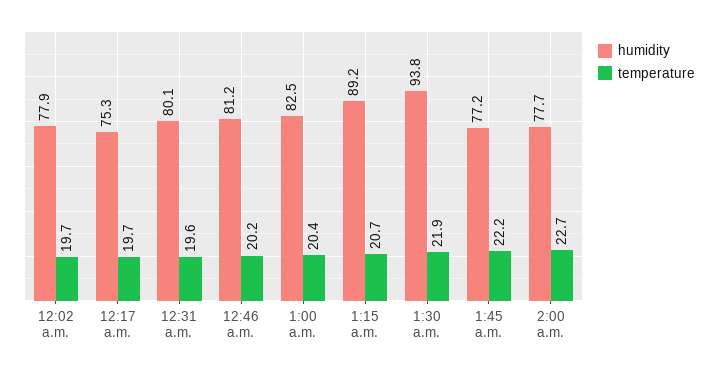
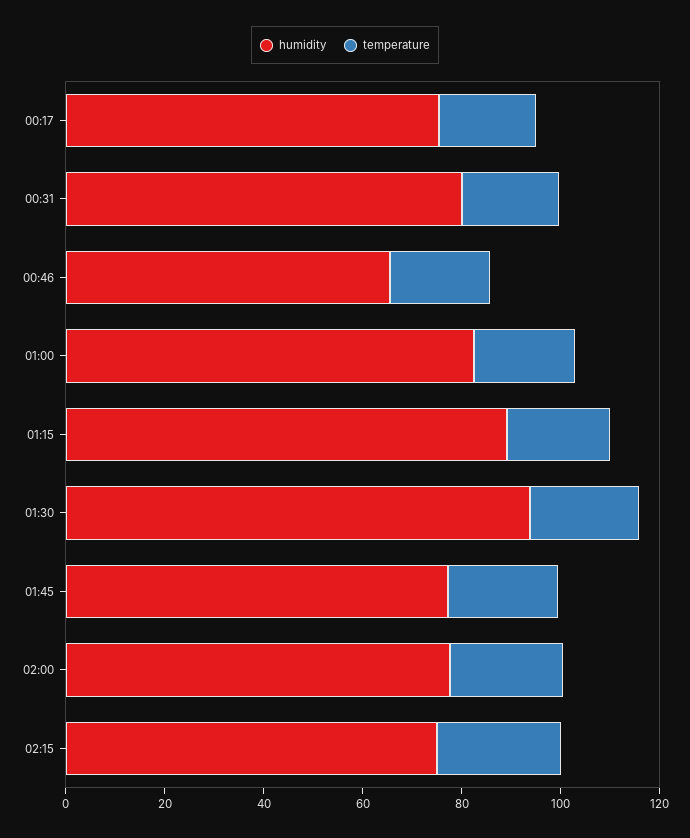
humidity, 12:02 a.m.: 77.9 -> none
temperature, 12:02 a.m.: 19.7 -> none
humidity, 12:46 a.m.: 81.2 -> 65
humidity, 02:15: none -> 75
temperature, 02:15: none -> 25

